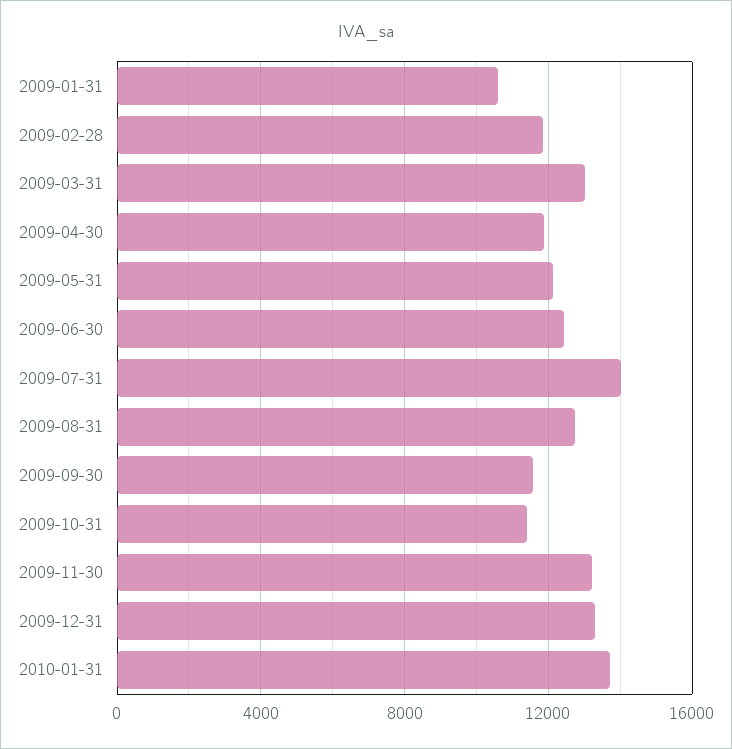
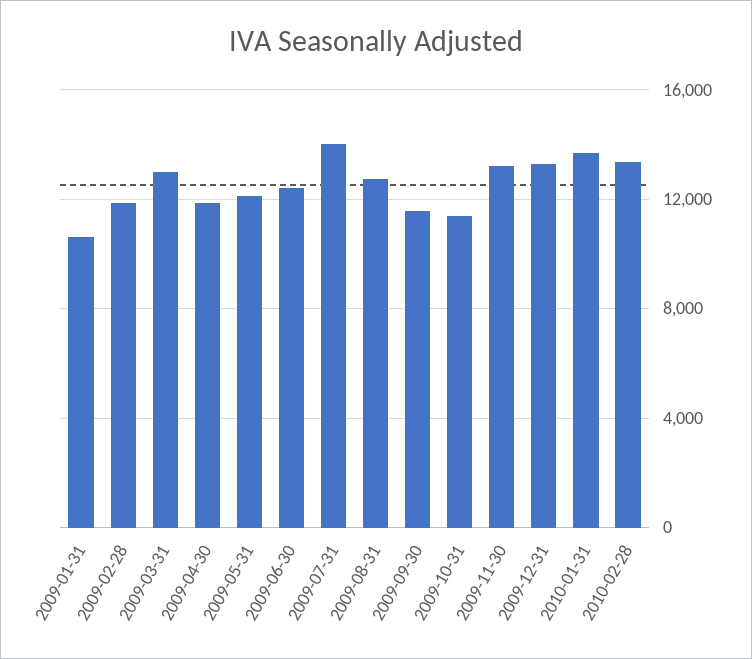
2010-02-28: none -> 13500

